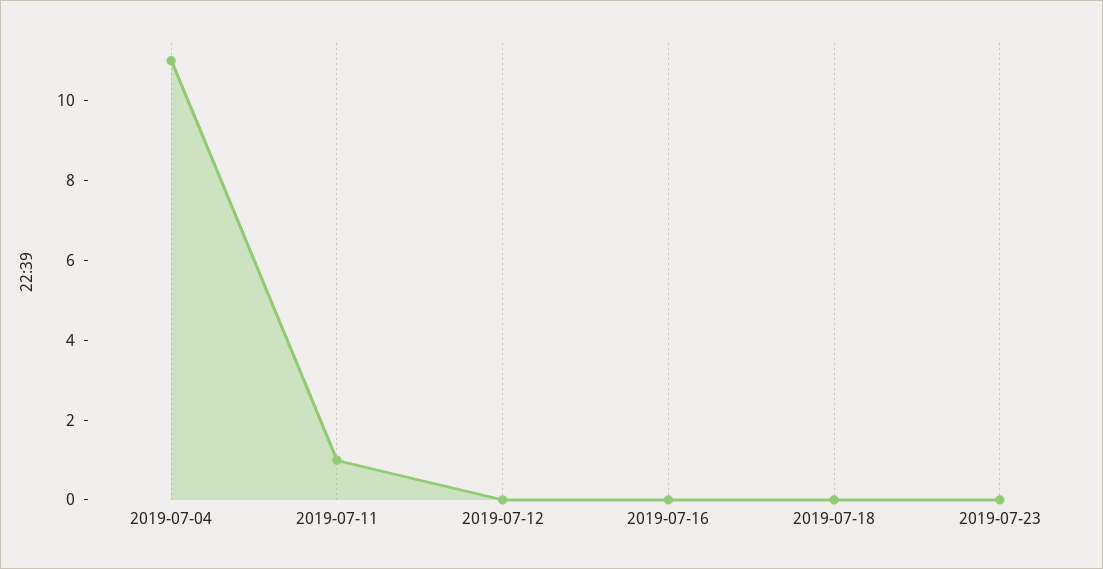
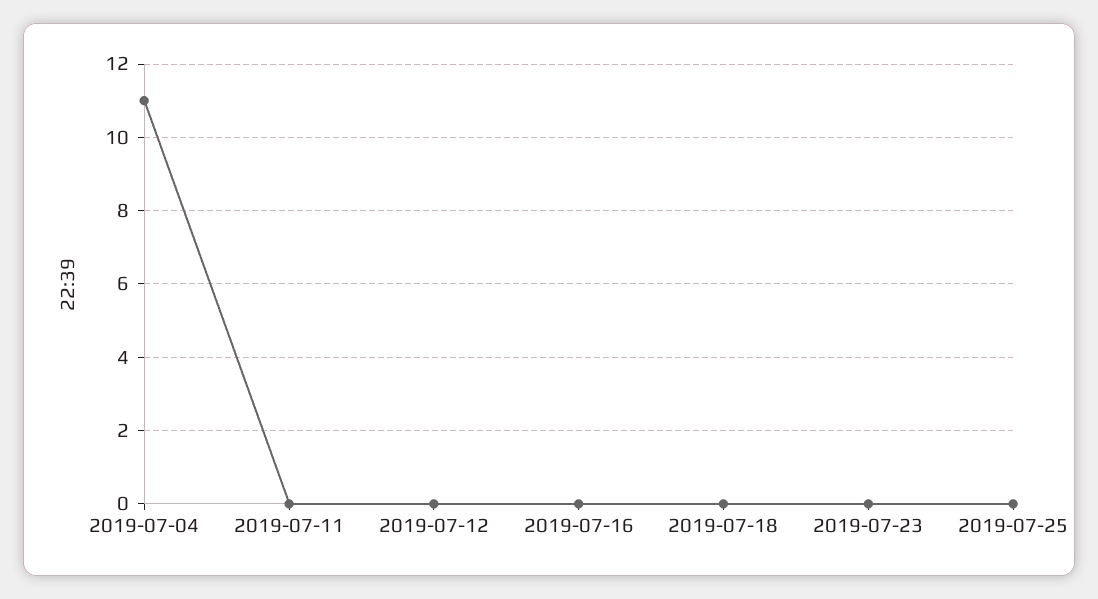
2019-07-11: 1 -> 0
2019-07-25: none -> 0

